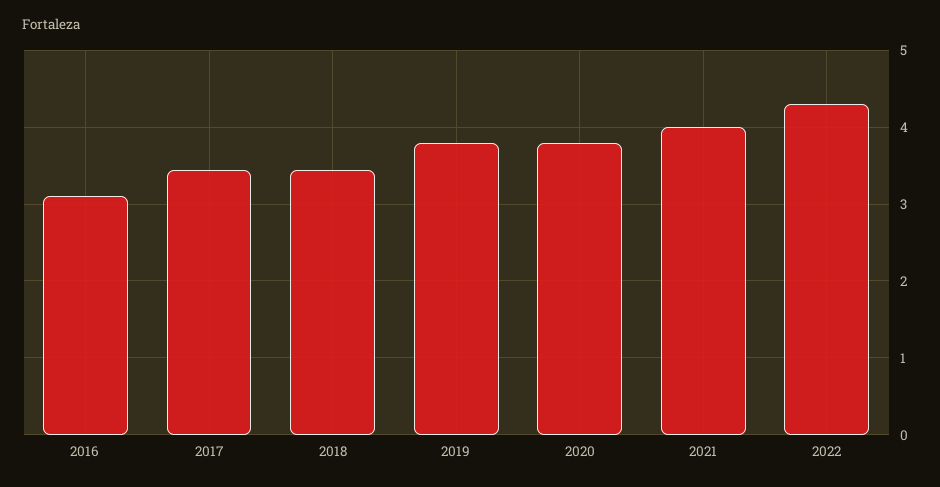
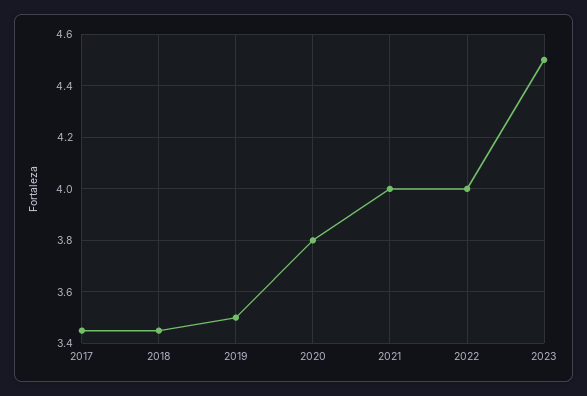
2016: 3.1 -> none
2019: 3.8 -> 3.5
2022: 4.3 -> 4
2023: none -> 4.5

